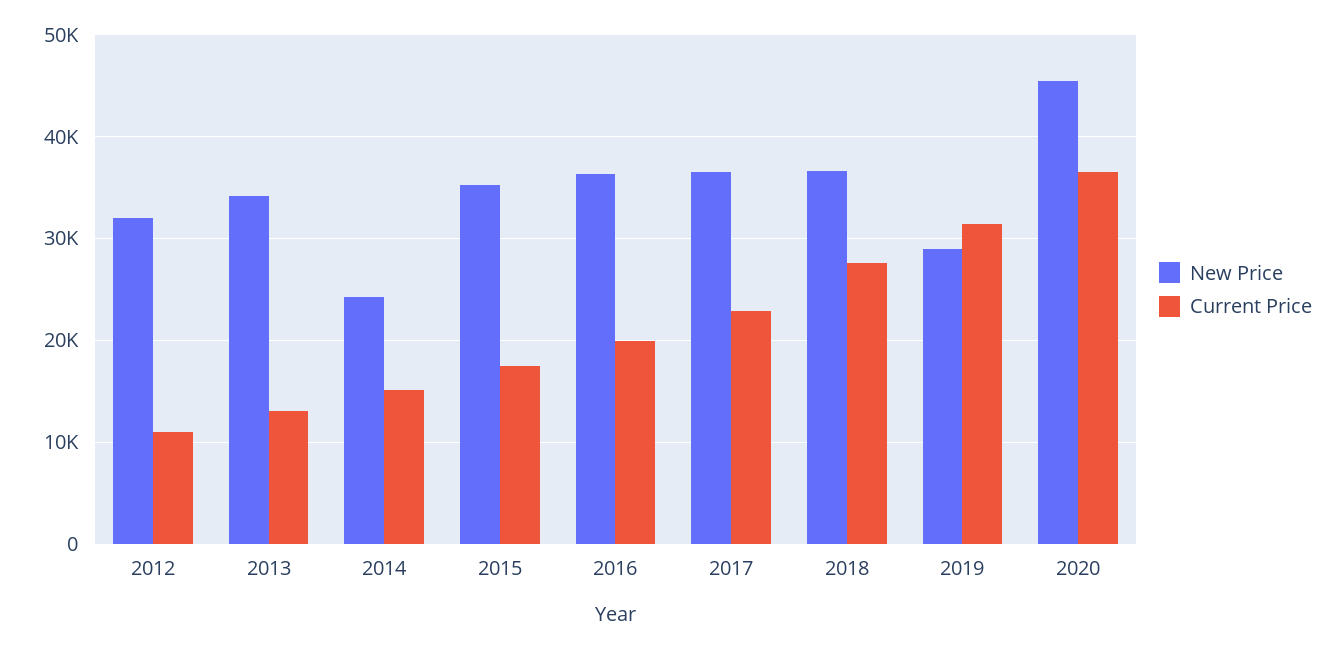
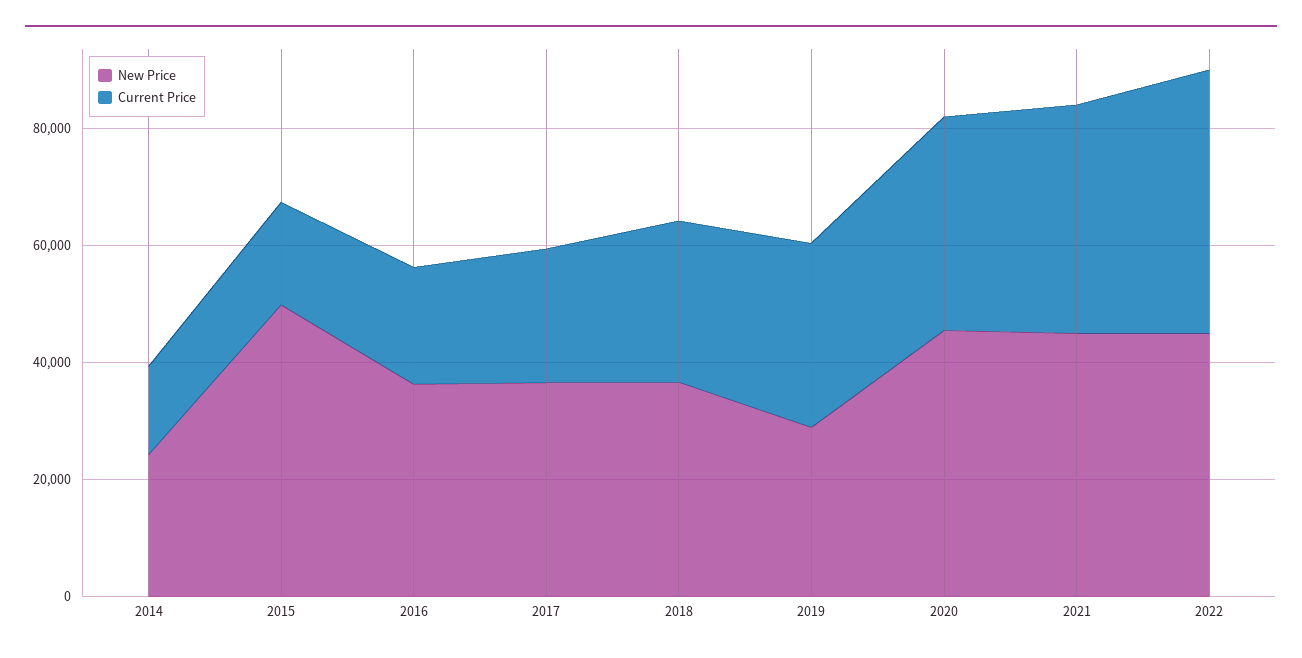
New Price, 2012: 32000 -> none
Current Price, 2012: 11000 -> none
New Price, 2013: 34000 -> none
Current Price, 2013: 13000 -> none
New Price, 2015: 35000 -> 50000
New Price, 2021: none -> 45000
Current Price, 2021: none -> 40000
New Price, 2022: none -> 45000
Current Price, 2022: none -> 45000

